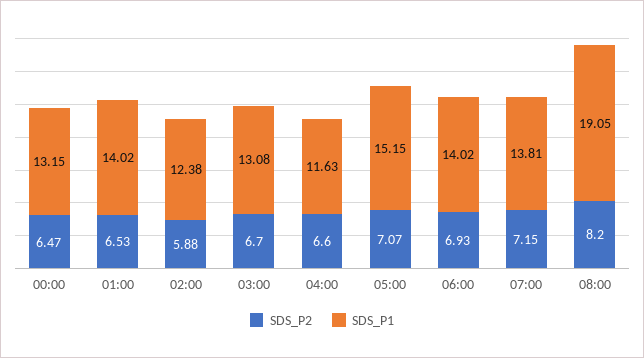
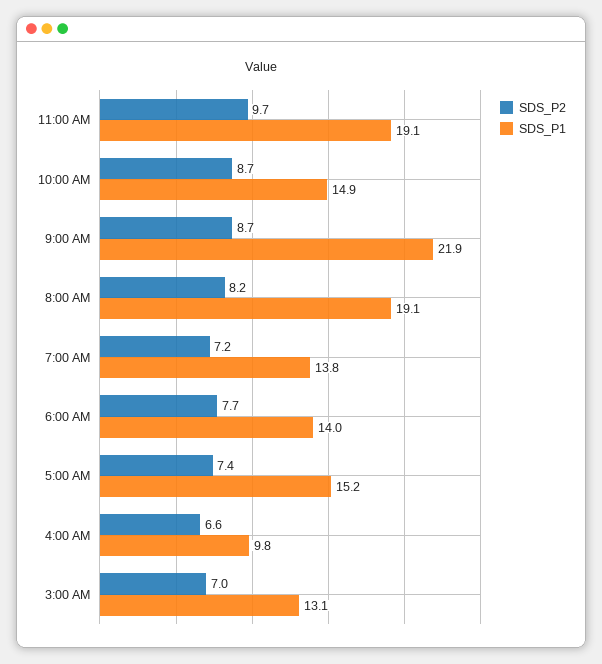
SDS_P2, 00:00: 6.47 -> none
SDS_P1, 00:00: 13.15 -> none
SDS_P2, 01:00: 6.53 -> none
SDS_P1, 01:00: 14.02 -> none
SDS_P2, 02:00: 5.88 -> none
SDS_P1, 02:00: 12.38 -> none
SDS_P2, 03:00: 6.7 -> 7
SDS_P1, 04:00: 11.63 -> 9.8
SDS_P2, 05:00: 7.07 -> 7.4
SDS_P2, 06:00: 6.93 -> 7.7
SDS_P2, 11:00 AM: none -> 9.7
SDS_P1, 11:00 AM: none -> 19.1
SDS_P2, 10:00 AM: none -> 8.7
SDS_P1, 10:00 AM: none -> 14.9
SDS_P2, 9:00 AM: none -> 8.7
SDS_P1, 9:00 AM: none -> 21.9

